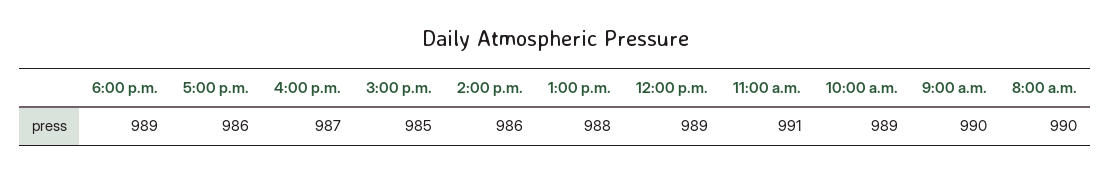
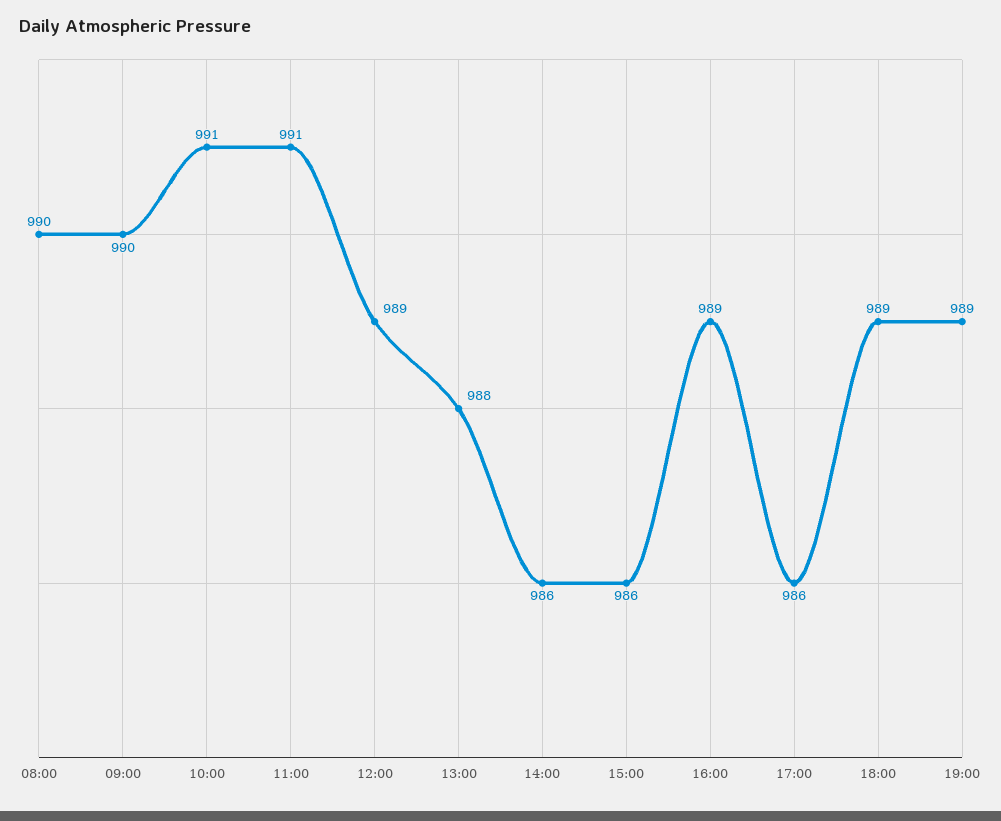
4:00 p.m.: 987 -> 989
3:00 p.m.: 985 -> 986
10:00 a.m.: 989 -> 991
19:00: none -> 989

